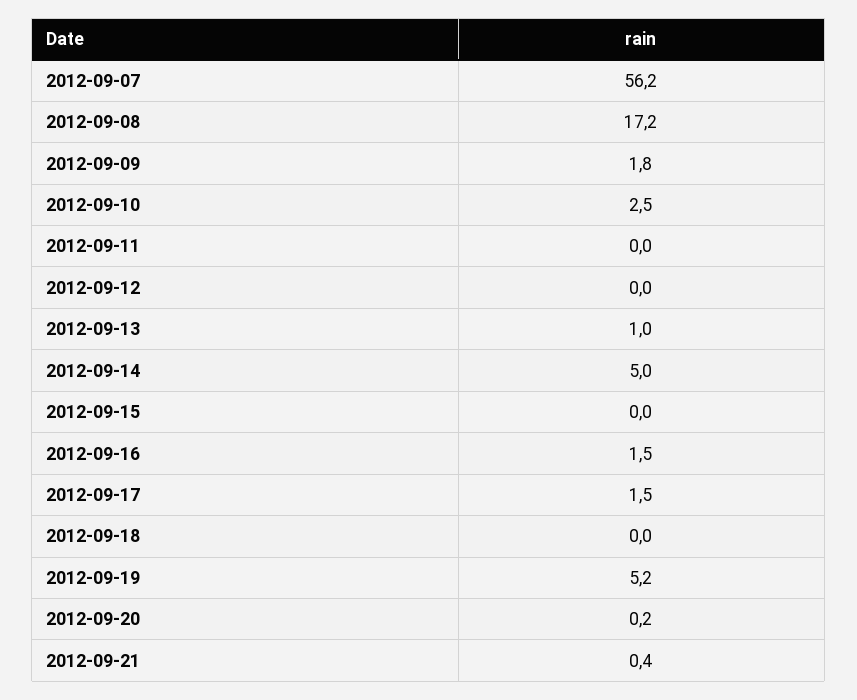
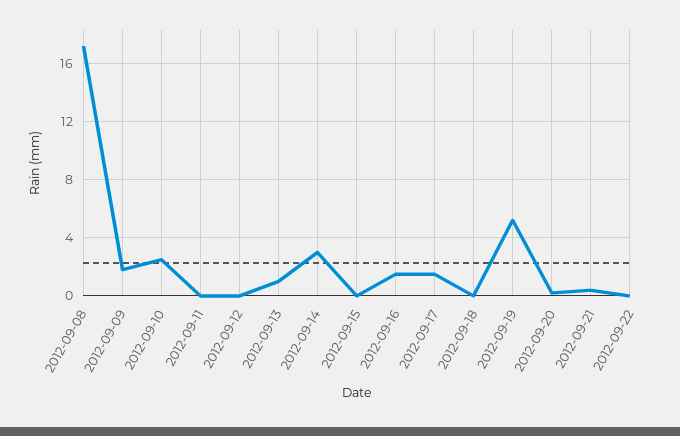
2012-09-07: 56.2 -> none
2012-09-14: 5 -> 3
2012-09-22: none -> 0

